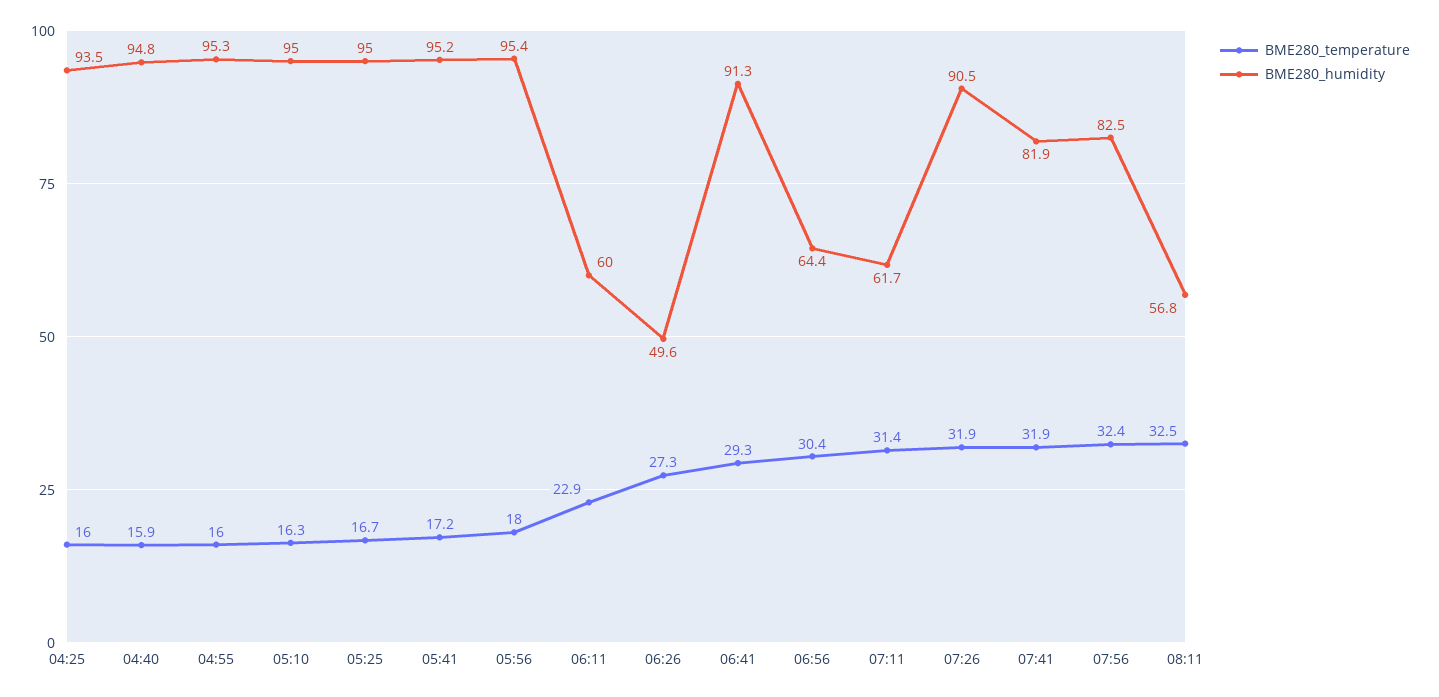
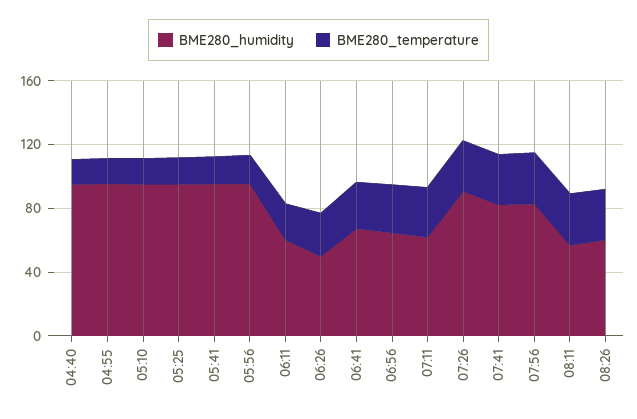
BME280_temperature, 04:25: 16 -> none
BME280_humidity, 04:25: 93.5 -> none
BME280_humidity, 06:41: 91.3 -> 70
BME280_humidity, 08:26: none -> 60
BME280_temperature, 08:26: none -> 30

